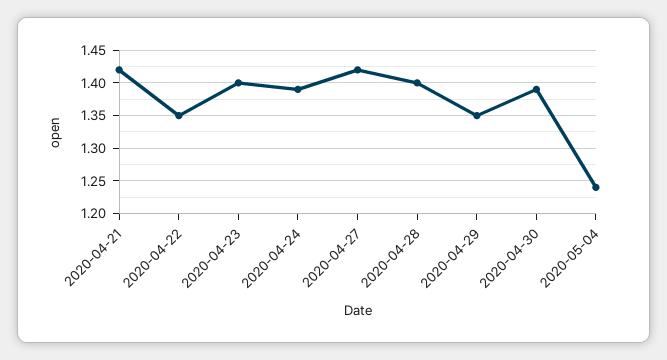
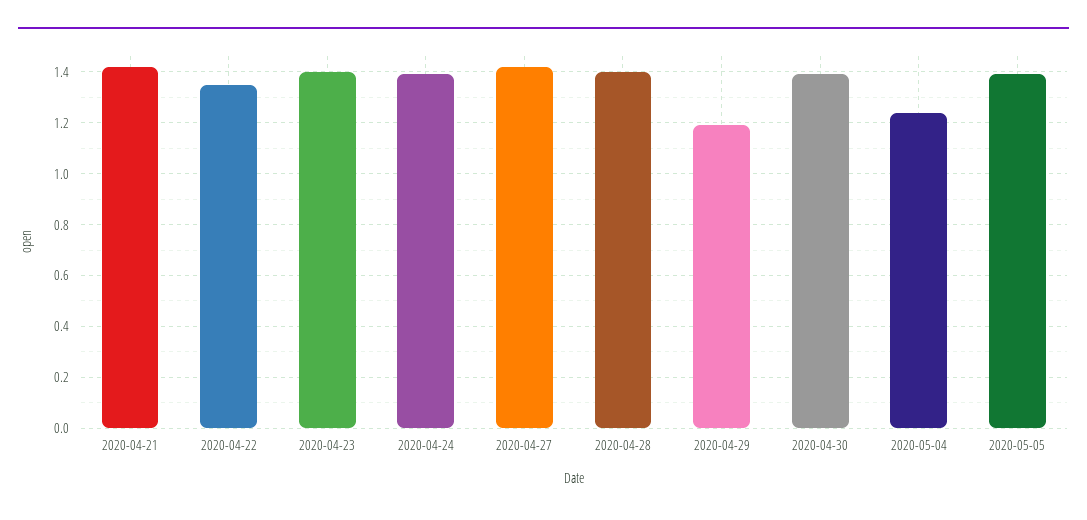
2020-04-29: 1.35 -> 1.2
2020-05-05: none -> 1.4

